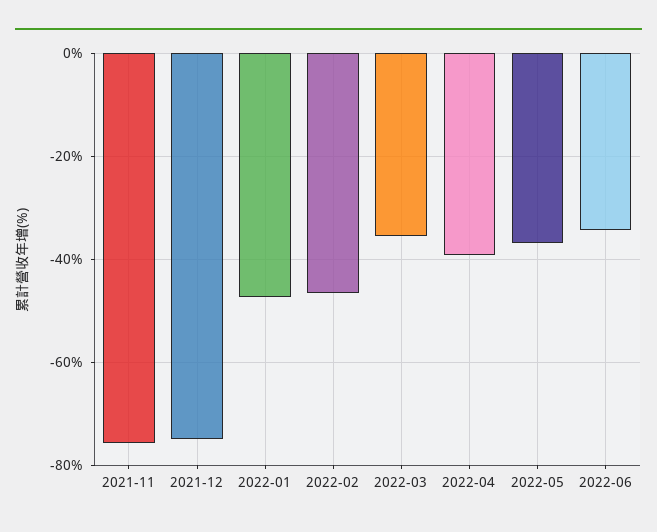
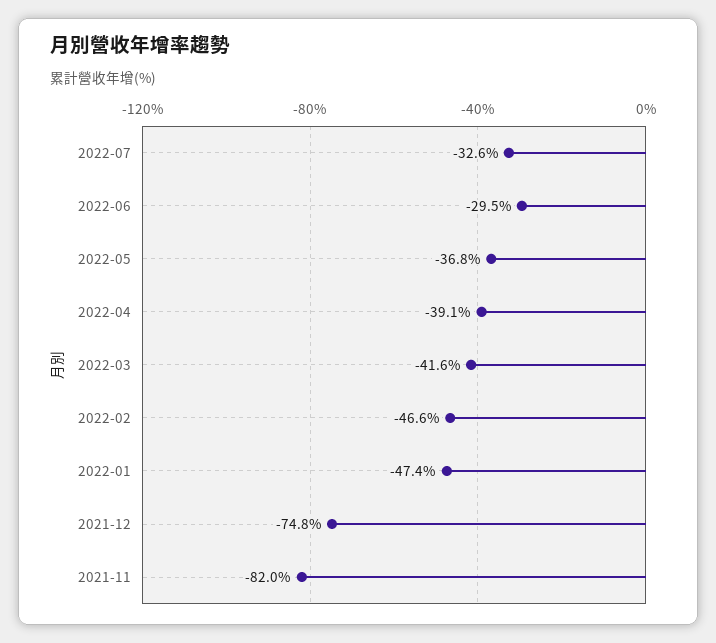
2021-11: -76 -> -82
2022-03: -36 -> -41.6
2022-06: -34 -> -29.5
2022-07: none -> -32.6

